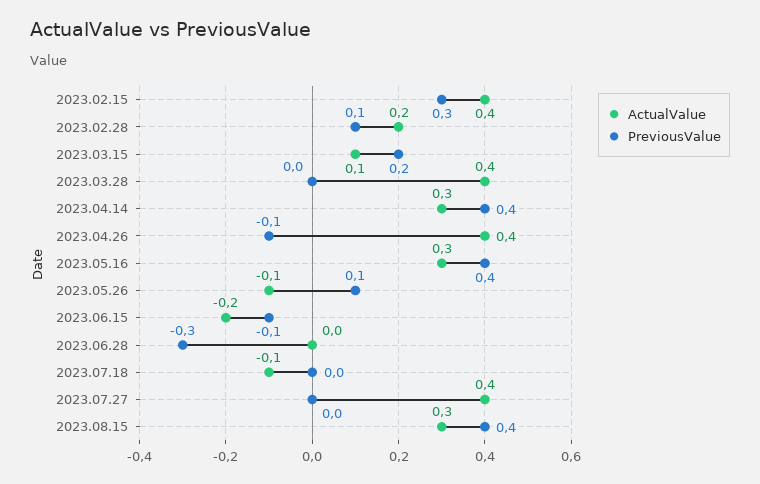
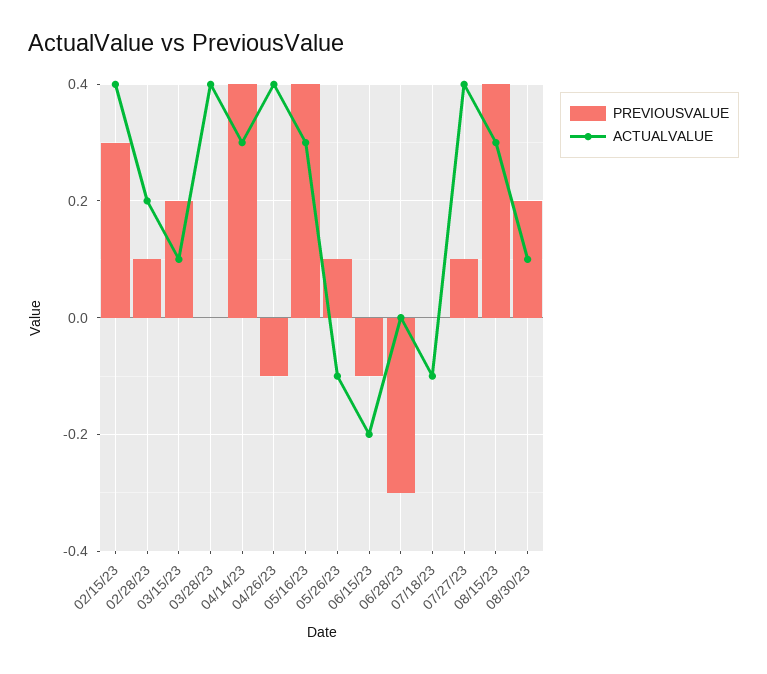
PreviousValue, 2023.07.27: 0 -> 0.1
PreviousValue, 08/30/23: none -> 0.2
ActualValue, 08/30/23: none -> 0.1

